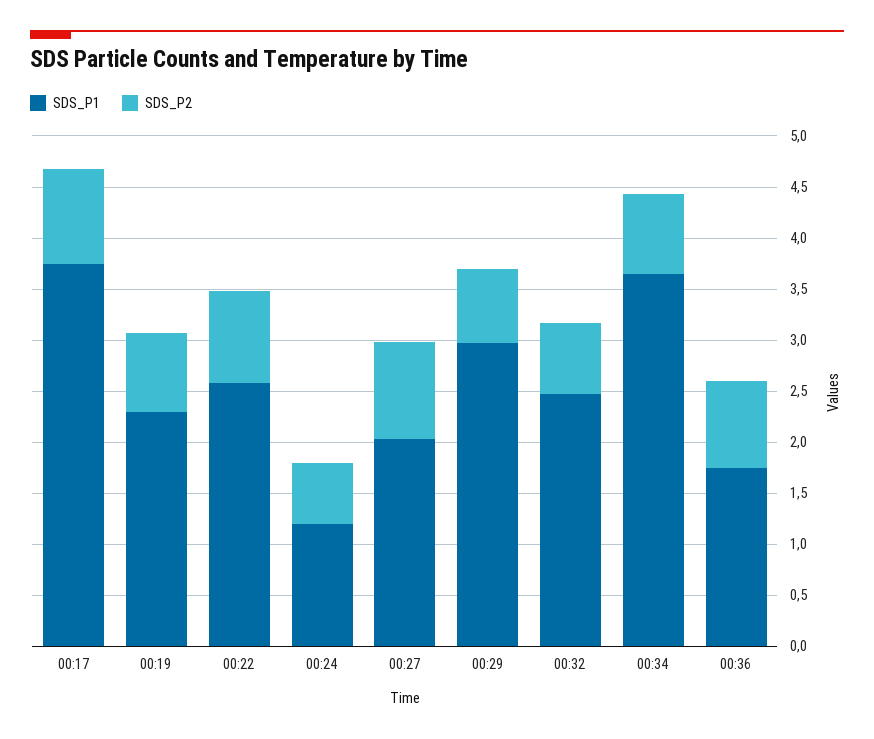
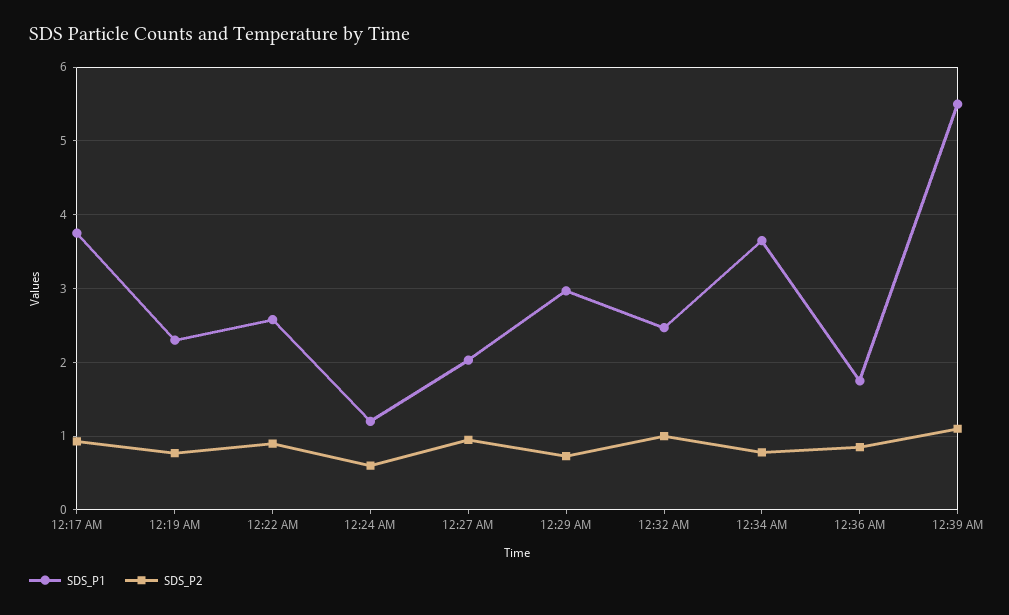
SDS_P2, 00:32: 0.7 -> 1
SDS_P1, 12:39 AM: none -> 5.5
SDS_P2, 12:39 AM: none -> 1.1

